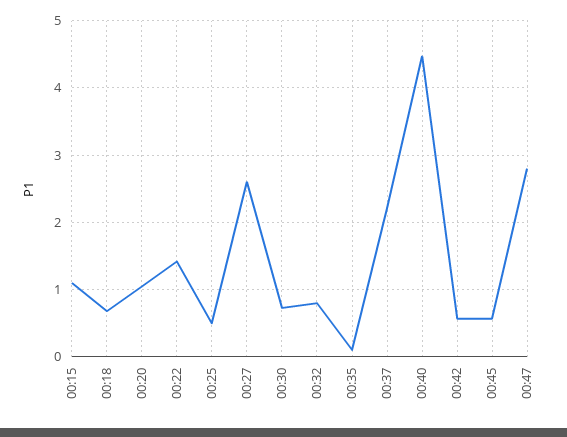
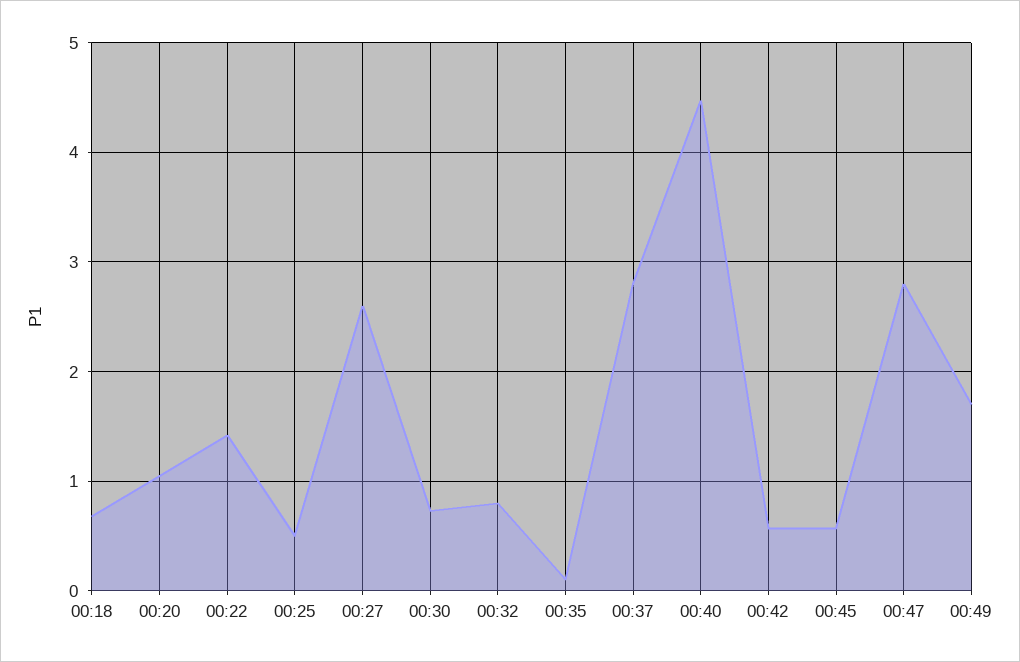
00:15: 1.1 -> none
00:37: 2.2 -> 2.8
00:49: none -> 1.7

